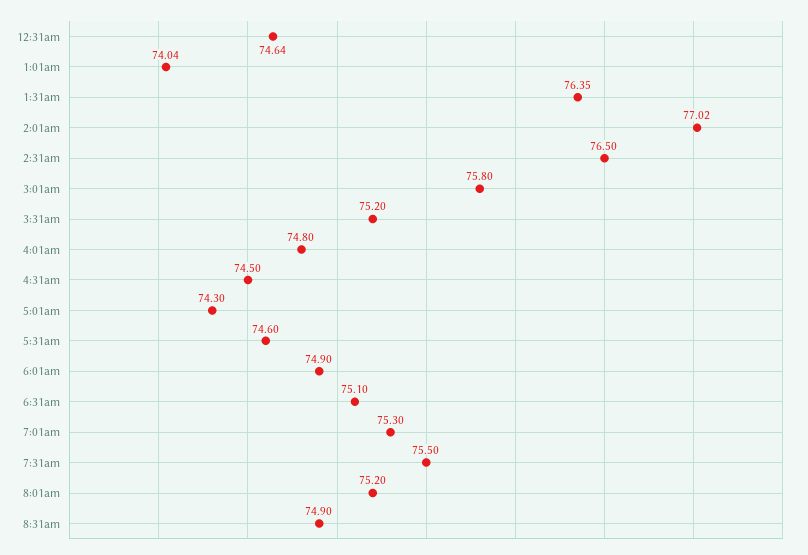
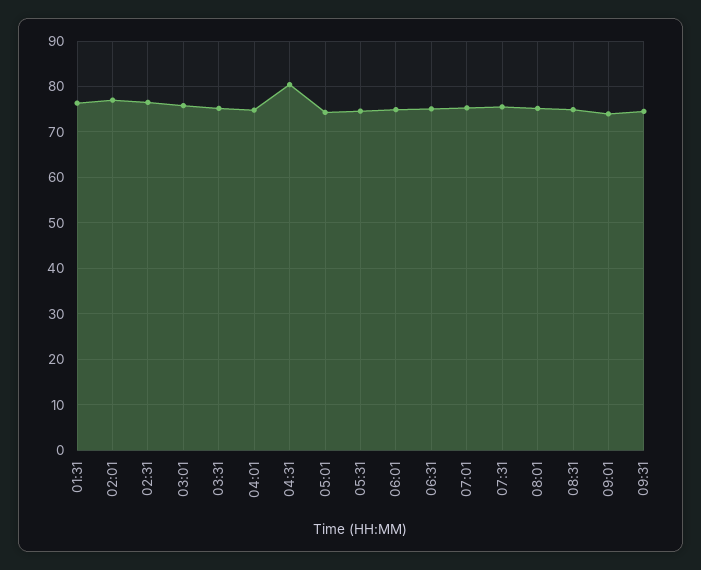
12:31am: 74.64 -> none
1:01am: 74.04 -> none
4:31am: 74.5 -> 80
09:01: none -> 74
09:31: none -> 74

